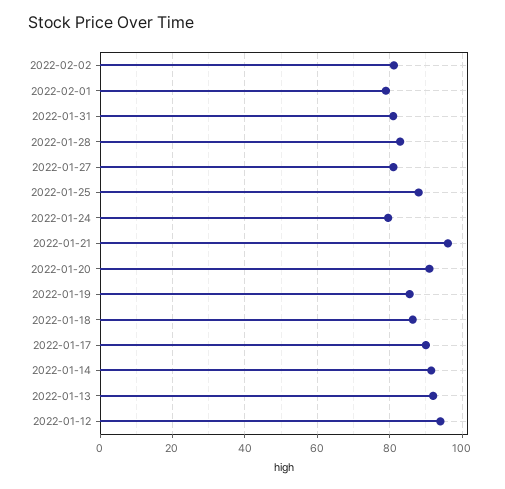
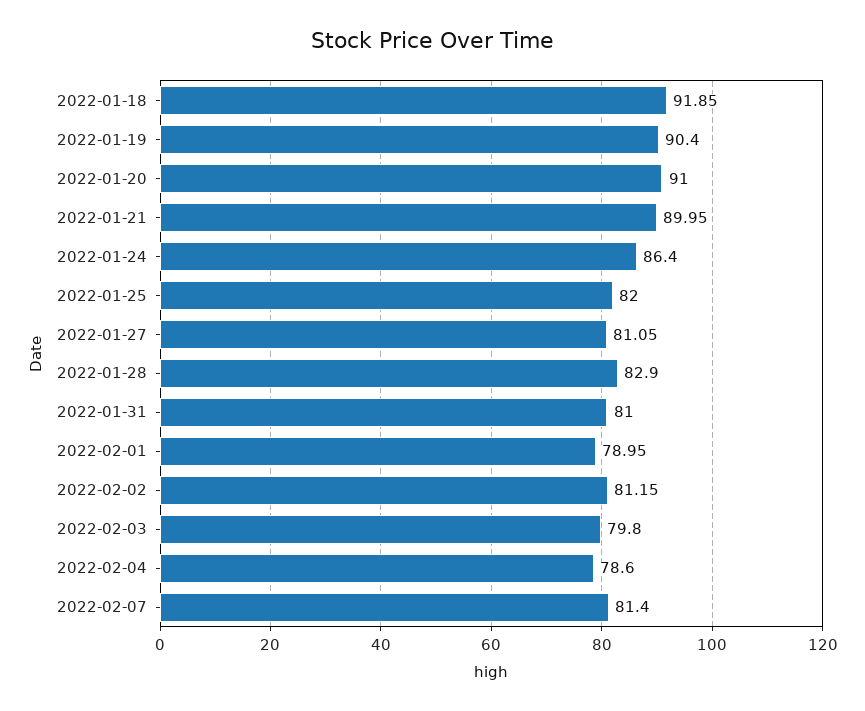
2022-01-25: 88 -> 82
2022-01-24: 80 -> 86.4
2022-01-21: 96 -> 89.95
2022-01-19: 86 -> 90.4
2022-01-18: 86 -> 91.85
2022-01-17: 90 -> none
2022-01-14: 92 -> none
2022-01-13: 92 -> none
2022-01-12: 94 -> none
2022-02-03: none -> 79.8
2022-02-04: none -> 78.6
2022-02-07: none -> 81.4

